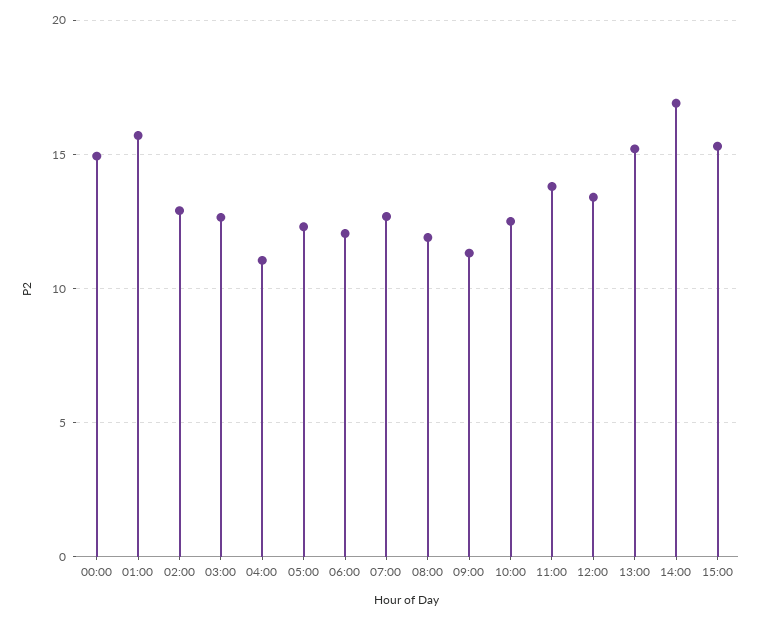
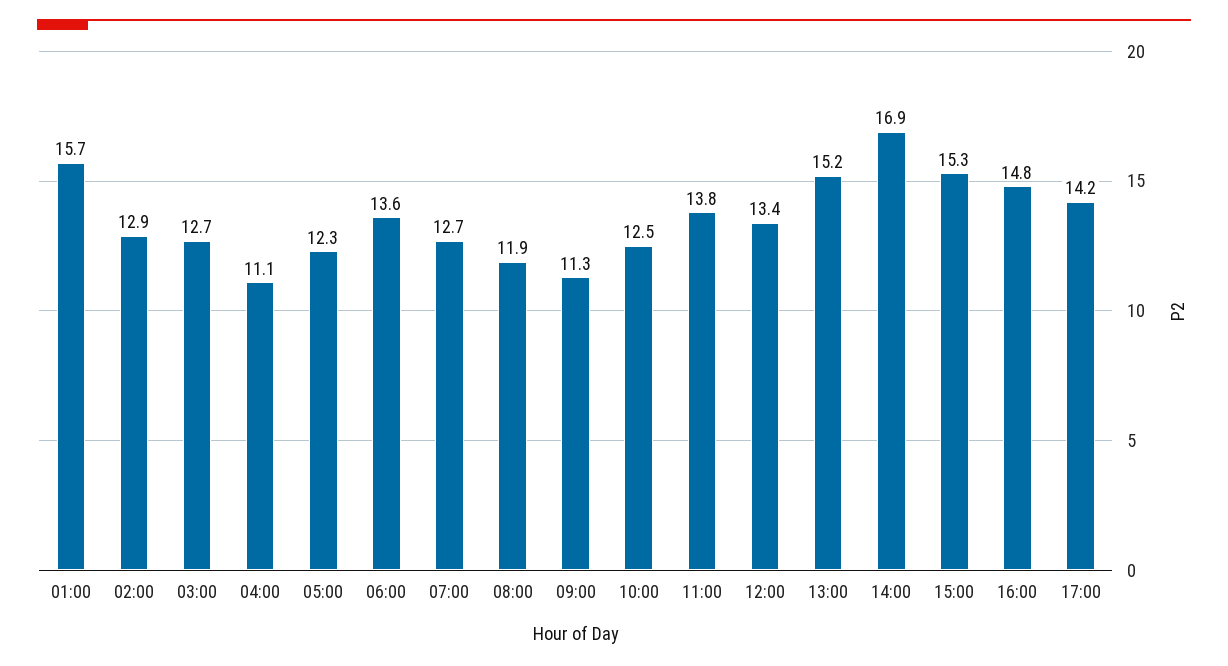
00:00: 15 -> none
06:00: 12 -> 13.6
16:00: none -> 14.8
17:00: none -> 14.2

